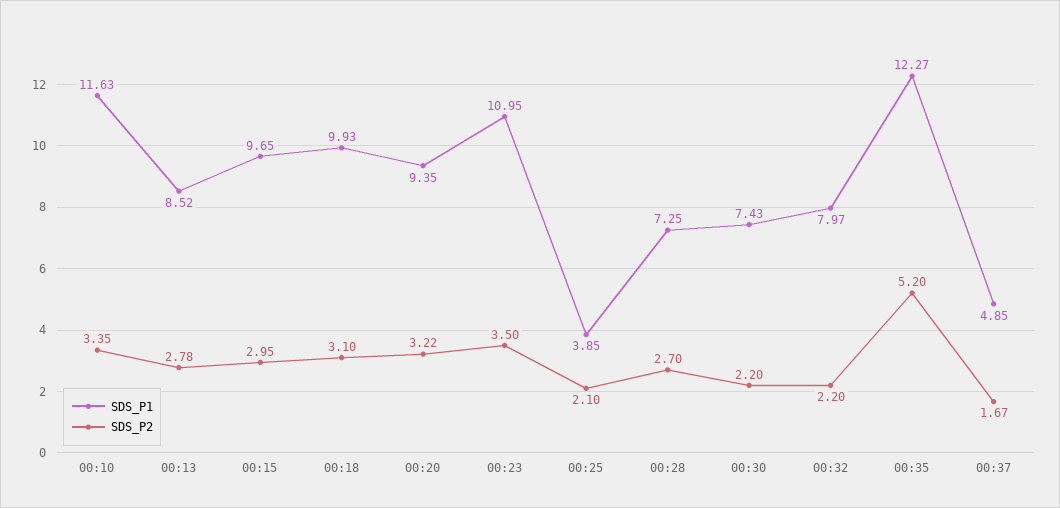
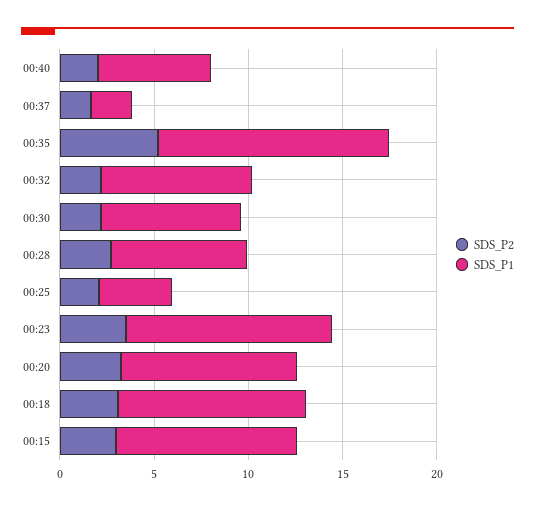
SDS_P1, 00:10: 11.63 -> none
SDS_P2, 00:10: 3.35 -> none
SDS_P1, 00:13: 8.52 -> none
SDS_P2, 00:13: 2.78 -> none
SDS_P1, 00:37: 4.85 -> 2
SDS_P2, 00:40: none -> 2
SDS_P1, 00:40: none -> 6

